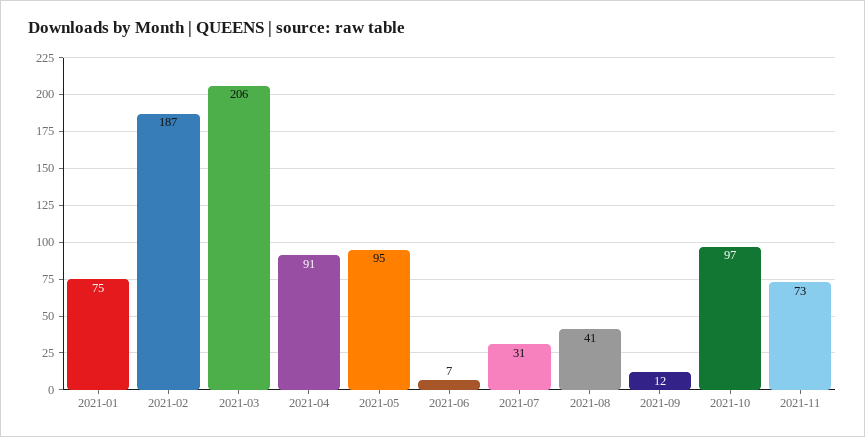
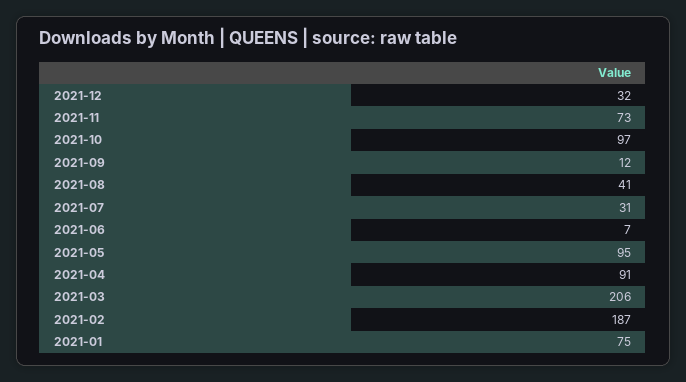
2021-12: none -> 32

